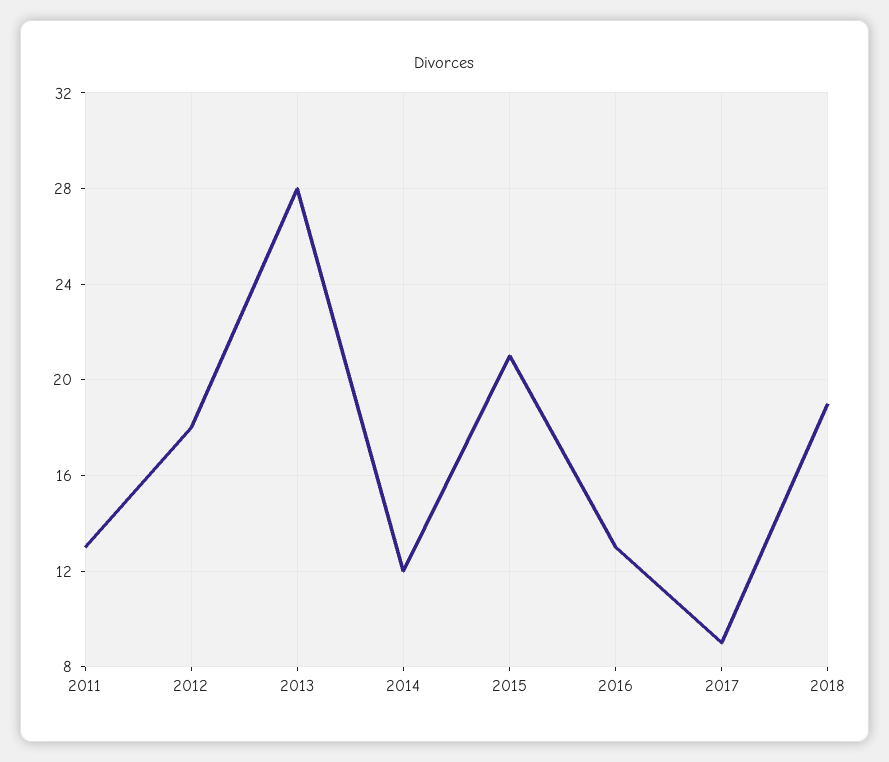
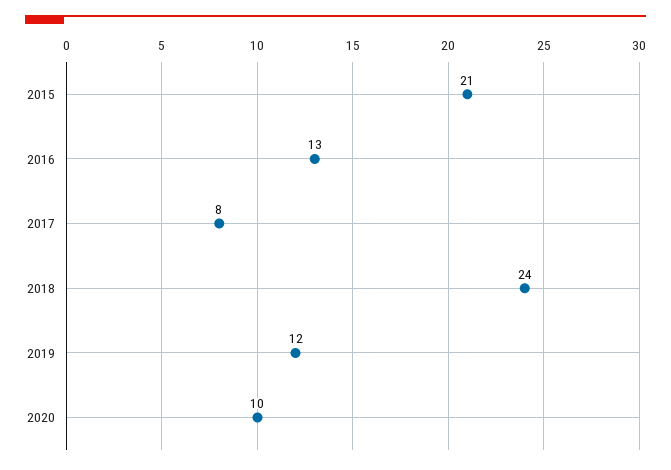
2011: 13 -> none
2012: 18 -> none
2013: 28 -> none
2014: 12 -> none
2017: 9 -> 8
2018: 19 -> 24
2019: none -> 12
2020: none -> 10

